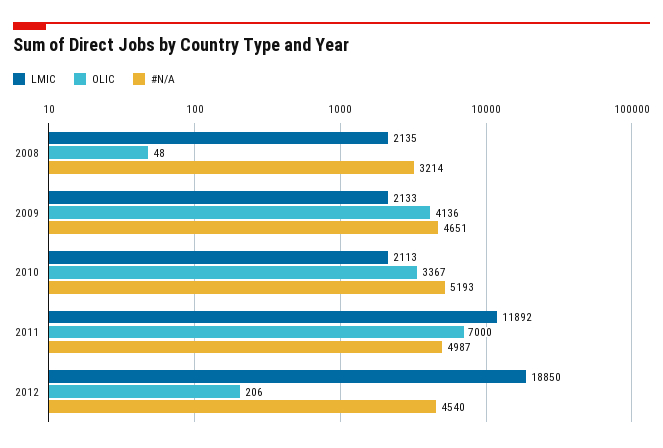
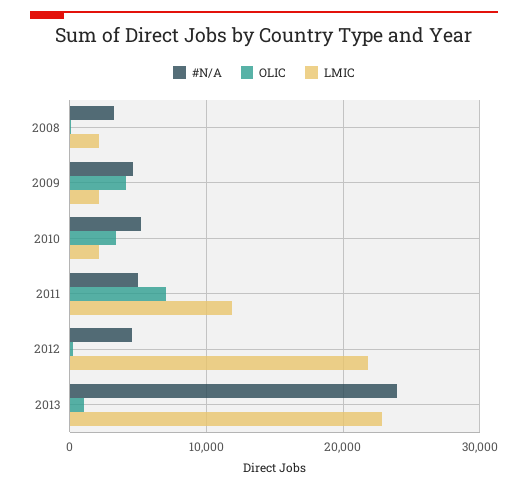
LMIC, 2012: 18850 -> 22000
#N/A, 2013: none -> 24000
OLIC, 2013: none -> 1000
LMIC, 2013: none -> 23000

